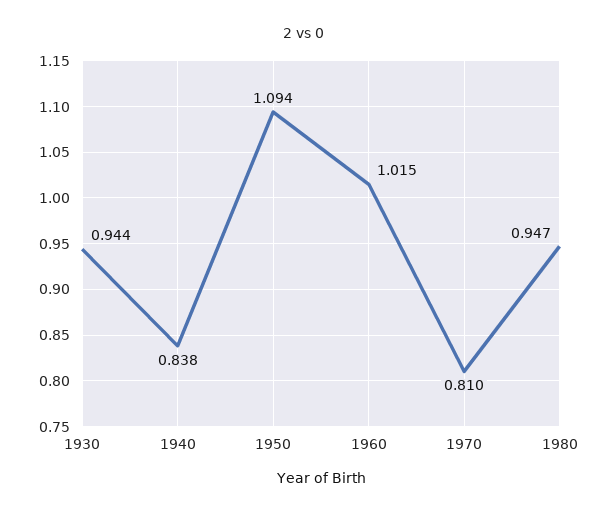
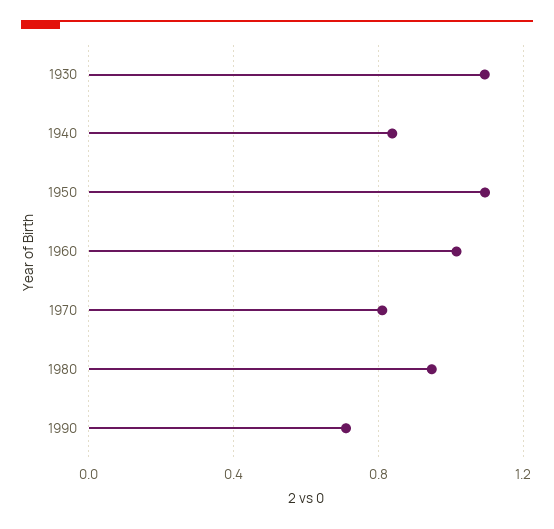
1930: 0.944 -> 1.1
1990: none -> 0.7

